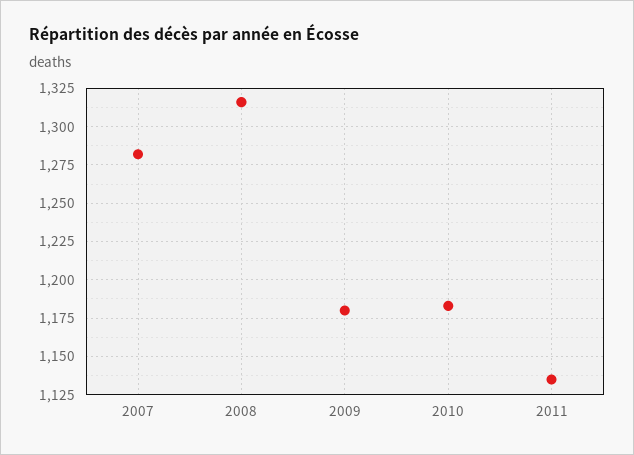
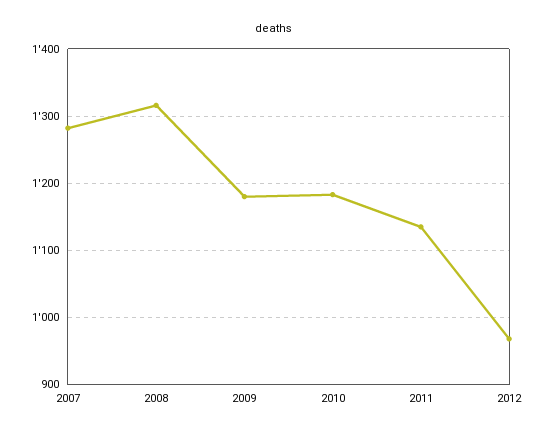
2012: none -> 970

